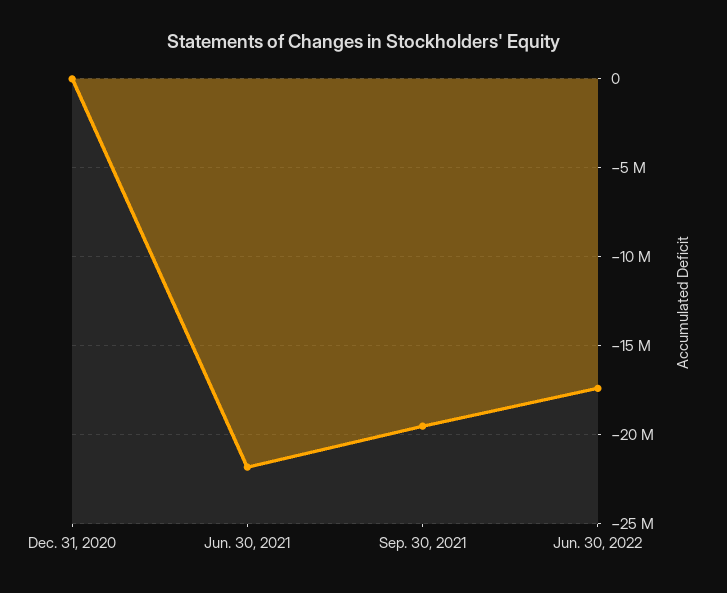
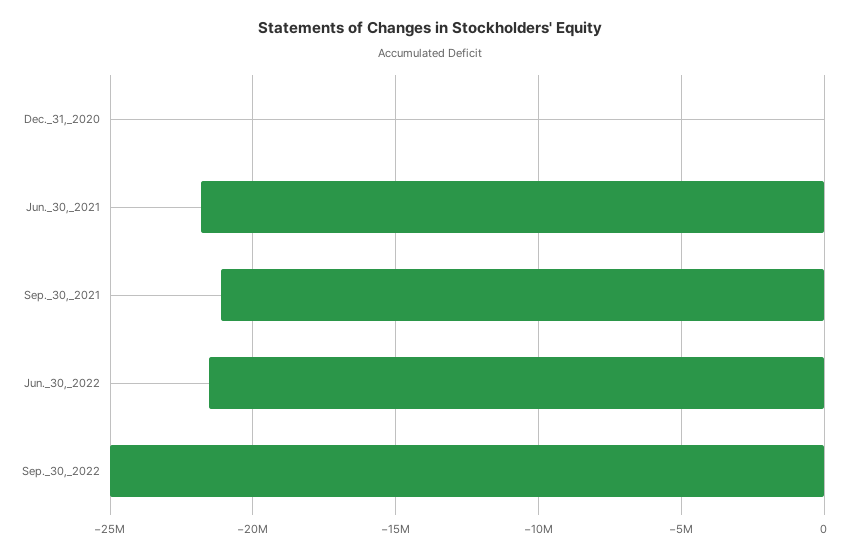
Sep. 30, 2021: -19500000 -> -21000000
Jun. 30, 2022: -17500000 -> -21500000
Sep._30,_2022: none -> -25000000

